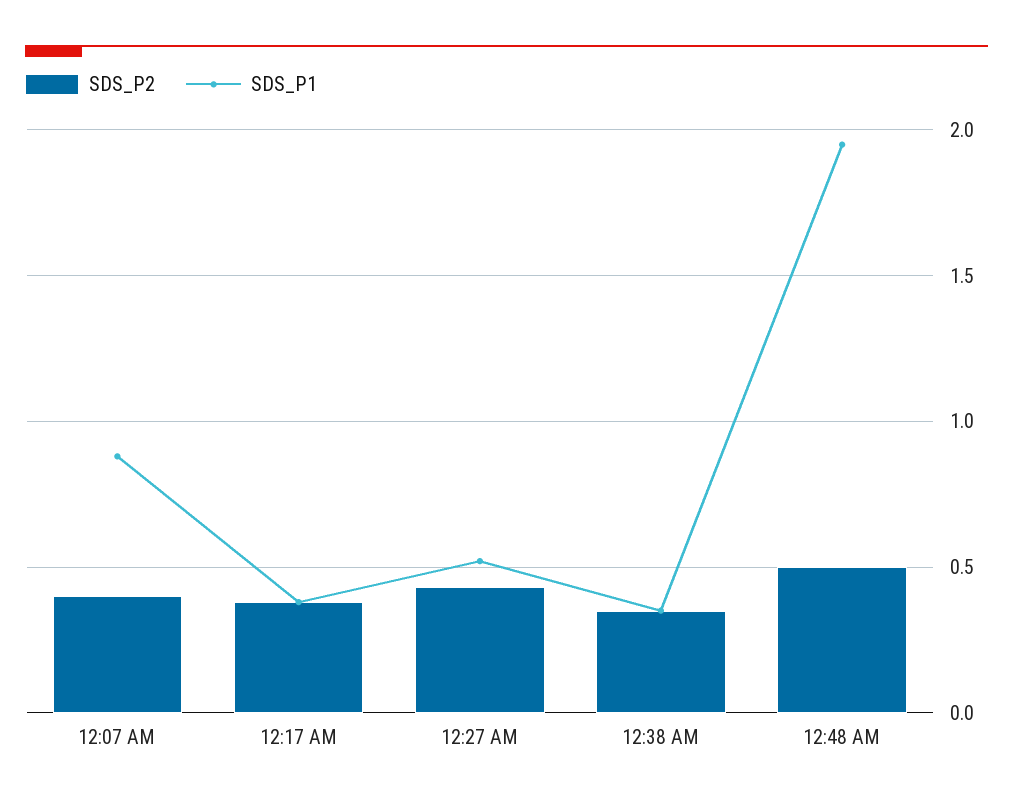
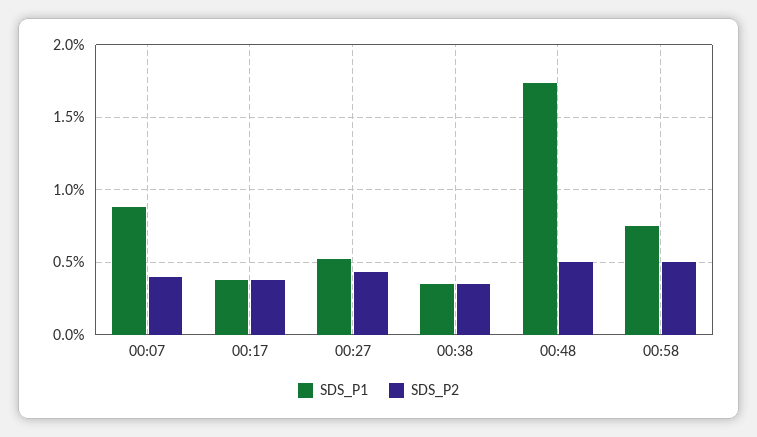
SDS_P1, 12:48 AM: 1.95 -> 1.75
SDS_P1, 00:58: none -> 0.75
SDS_P2, 00:58: none -> 0.5

